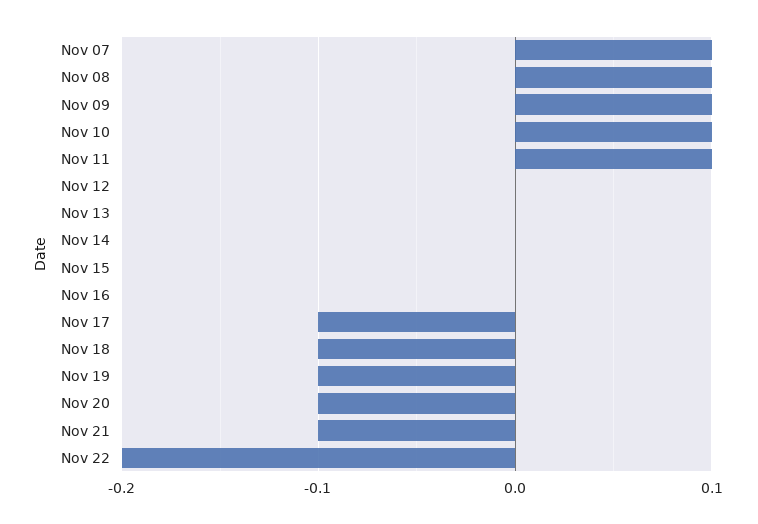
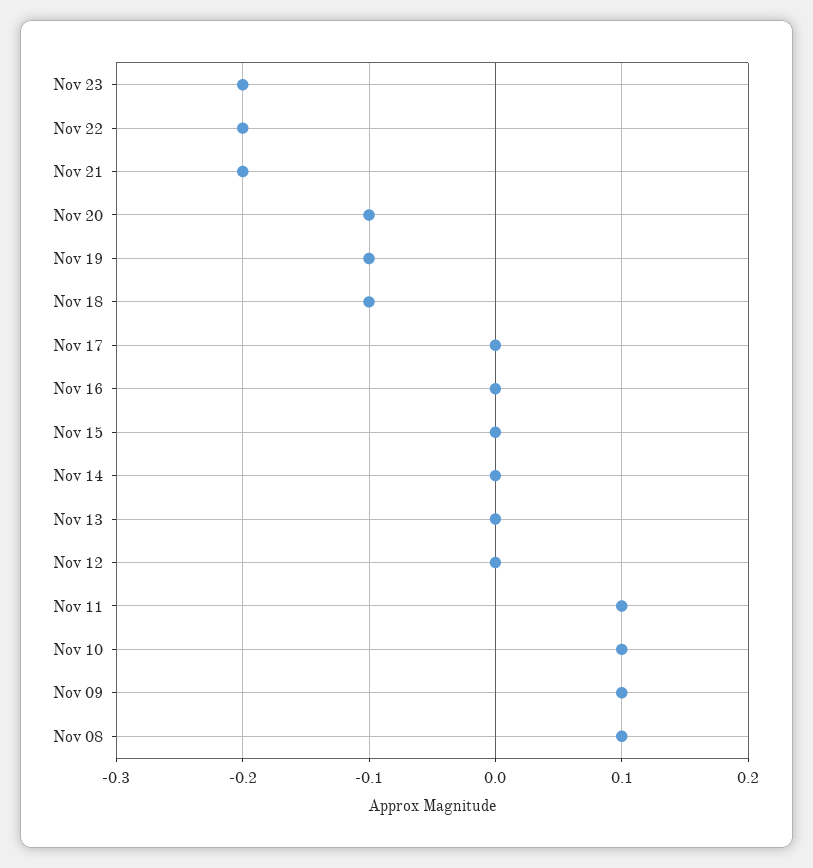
Nov 07: 0.1 -> none
Nov 17: -0.1 -> 0
Nov 21: -0.1 -> -0.2
Nov 23: none -> -0.2

